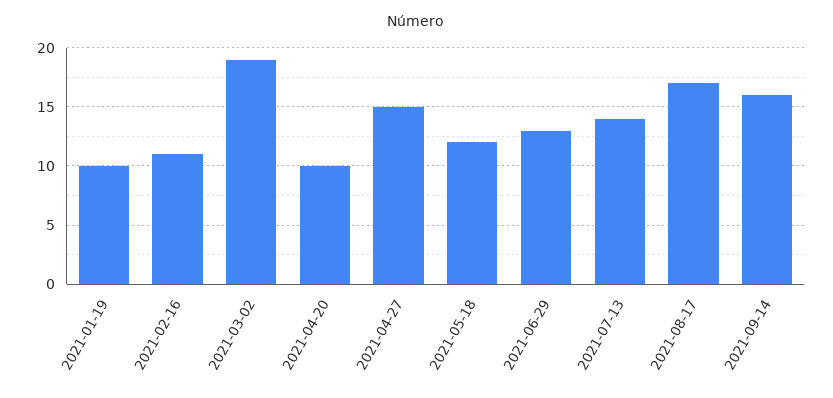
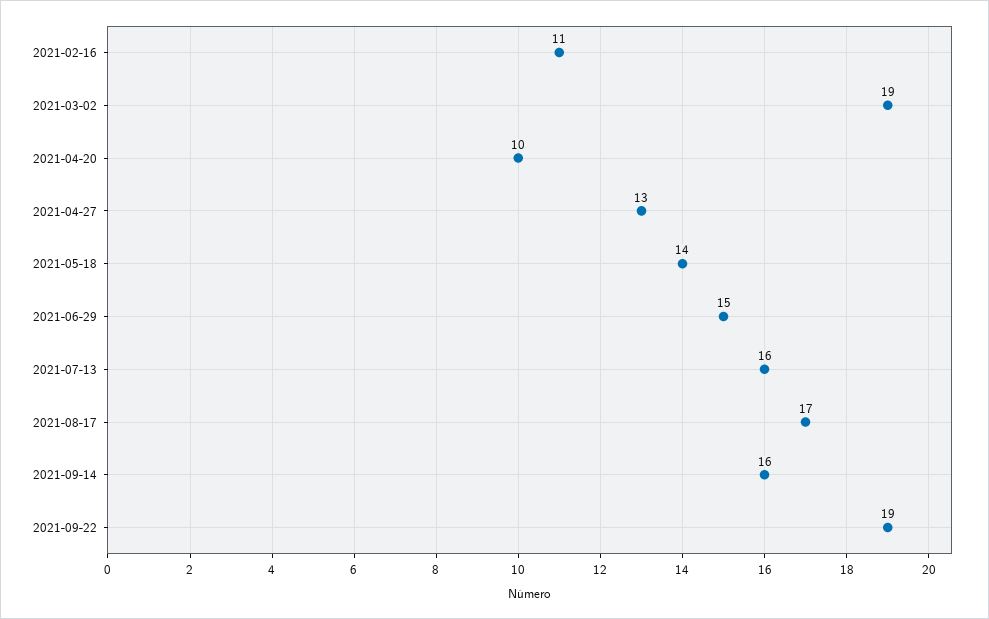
2021-01-19: 10 -> none
2021-04-27: 15 -> 13
2021-05-18: 12 -> 14
2021-06-29: 13 -> 15
2021-07-13: 14 -> 16
2021-09-22: none -> 19

